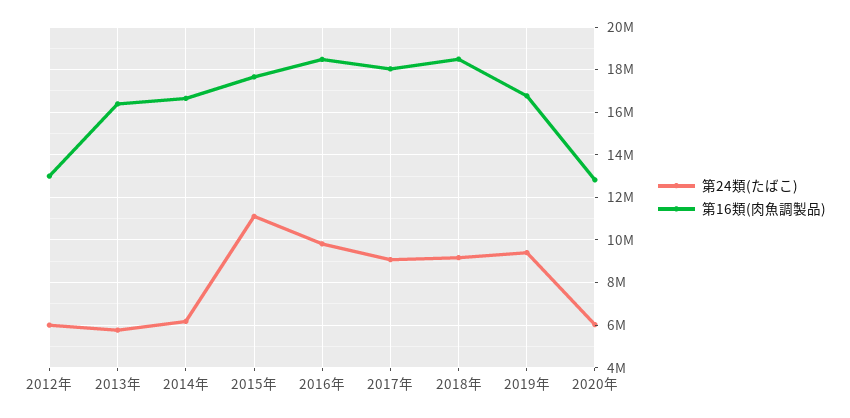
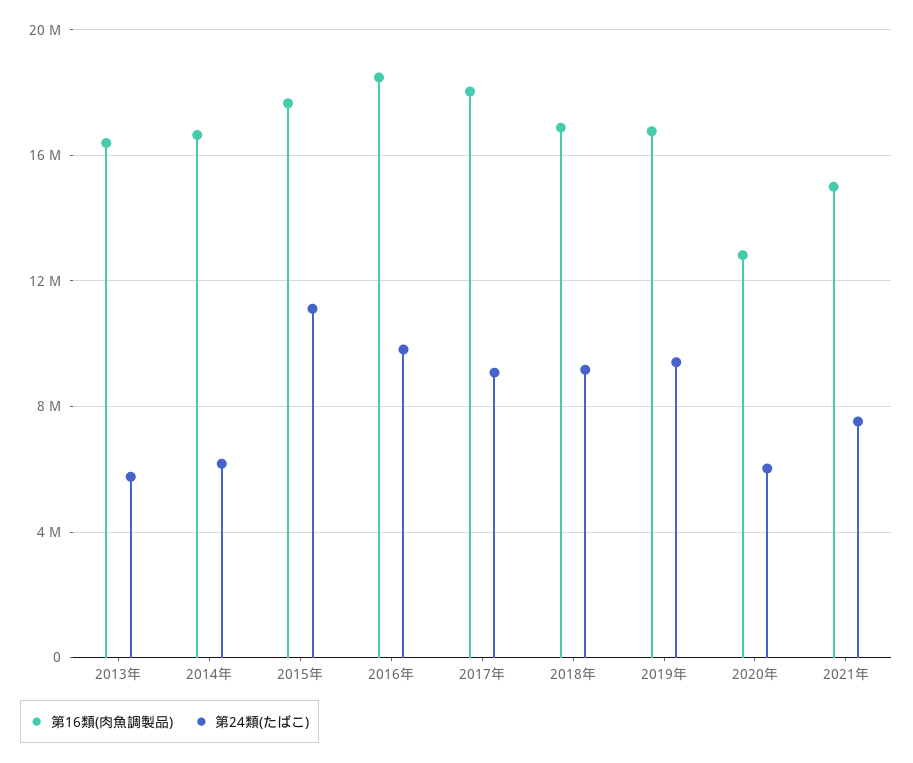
第24類(たばこ), 2012年: 6000000 -> none
第16類(肉魚調製品), 2012年: 13000000 -> none
第16類(肉魚調製品), 2018年: 18500000 -> 17000000
第16類(肉魚調製品), 2021年: none -> 15000000
第24類(たばこ), 2021年: none -> 7500000

